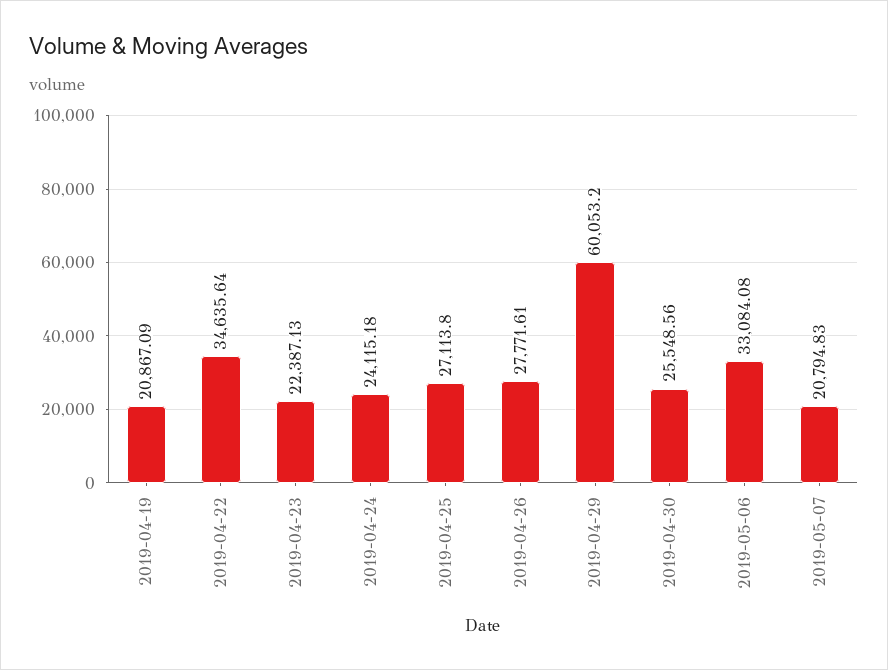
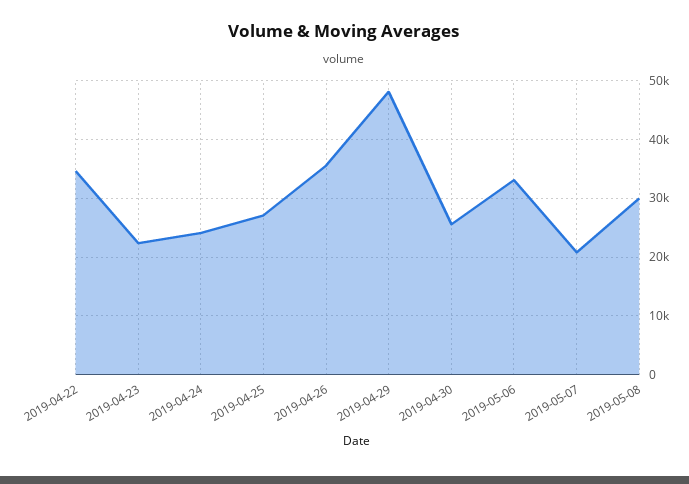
2019-04-19: 20867.09 -> none
2019-04-26: 27771.61 -> 36000
2019-04-29: 60053.2 -> 48000
2019-05-08: none -> 30000

